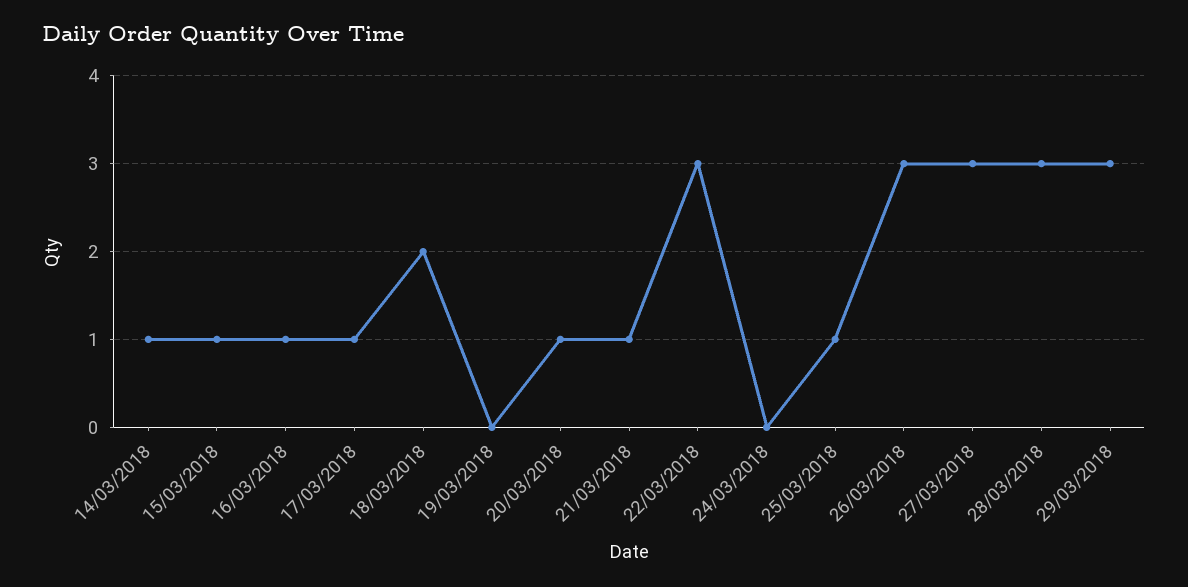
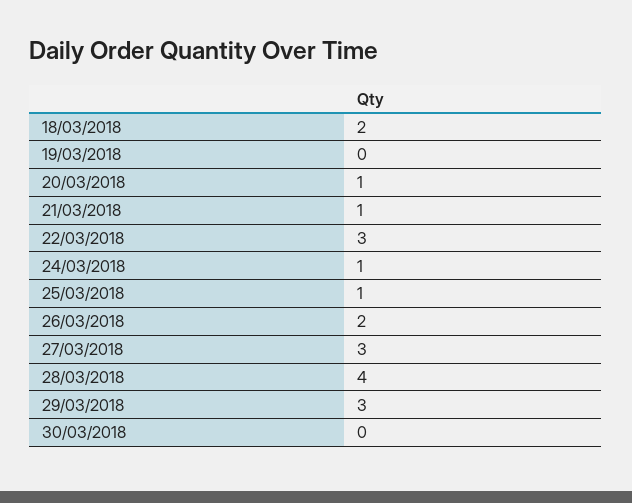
14/03/2018: 1 -> none
15/03/2018: 1 -> none
16/03/2018: 1 -> none
17/03/2018: 1 -> none
24/03/2018: 0 -> 1
26/03/2018: 3 -> 2
28/03/2018: 3 -> 4
30/03/2018: none -> 0

